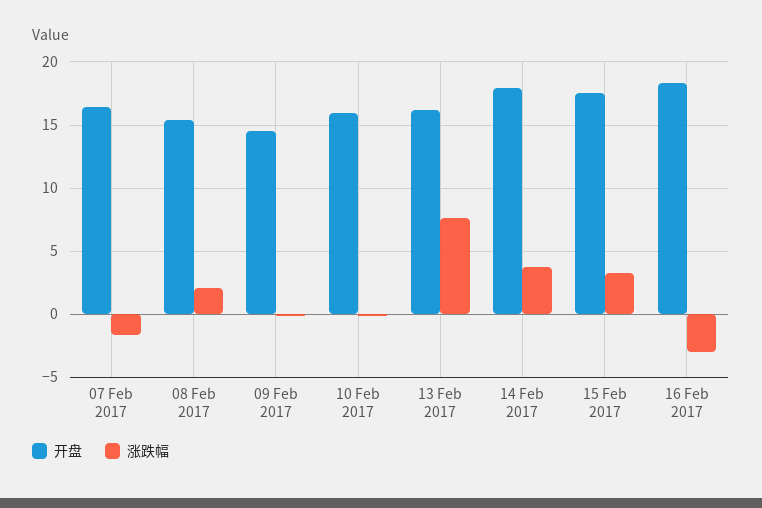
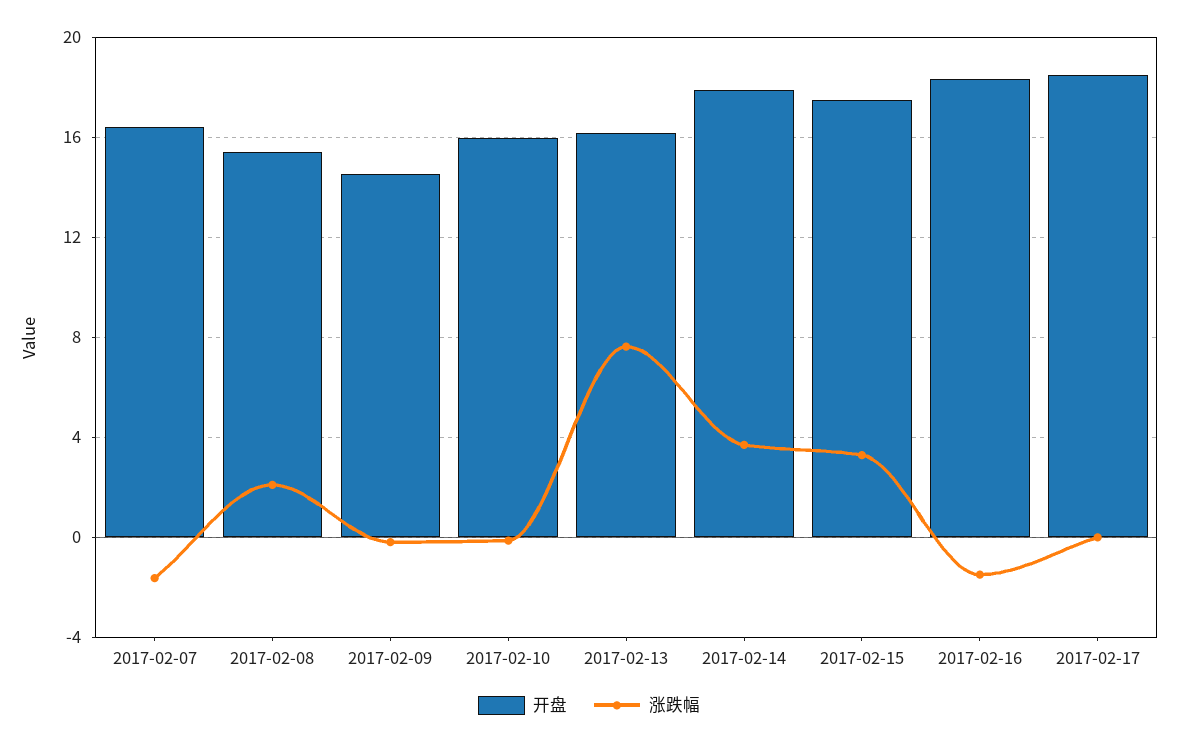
涨跌幅, 16 Feb 2017: -3 -> -1.5
开盘, 2017-02-17: none -> 18.5
涨跌幅, 2017-02-17: none -> 0

